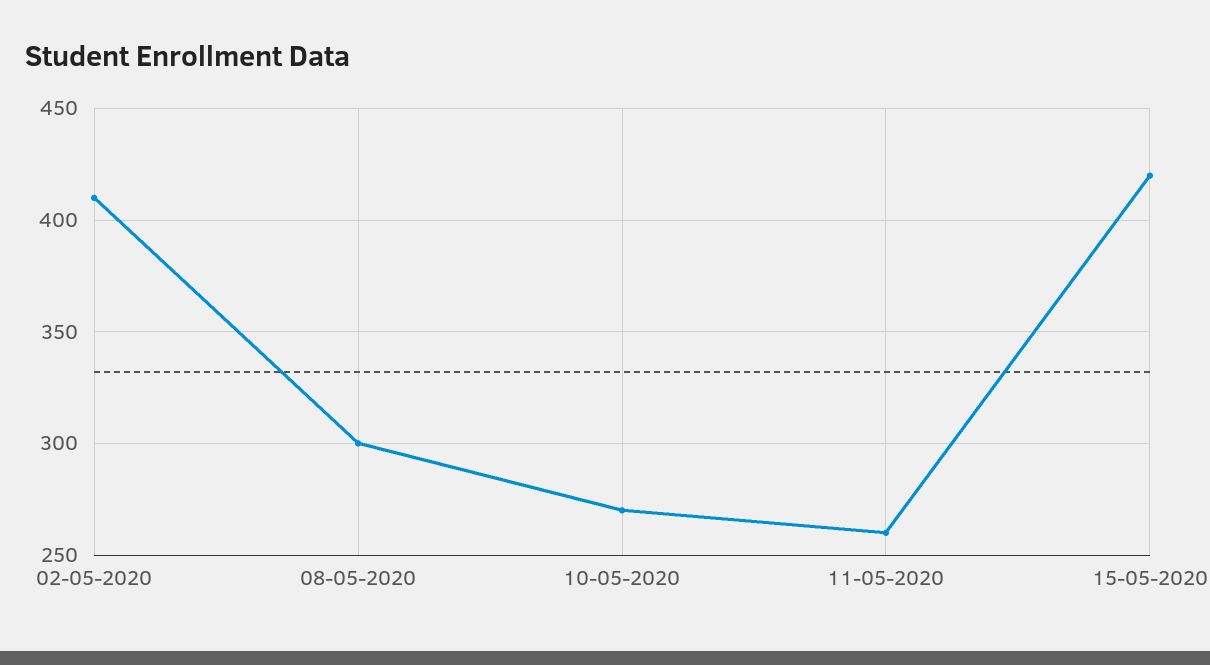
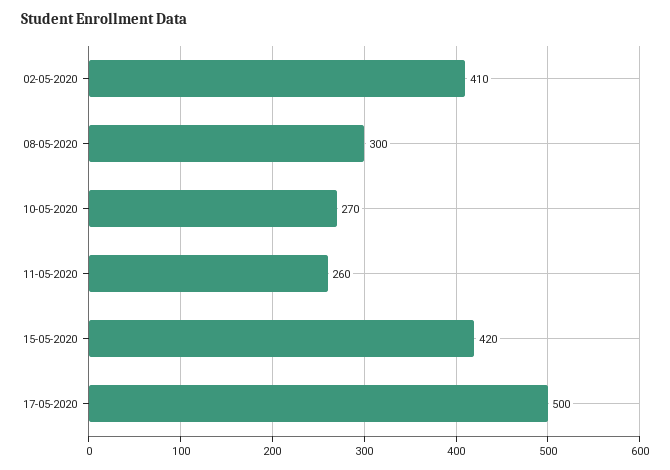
17-05-2020: none -> 500

